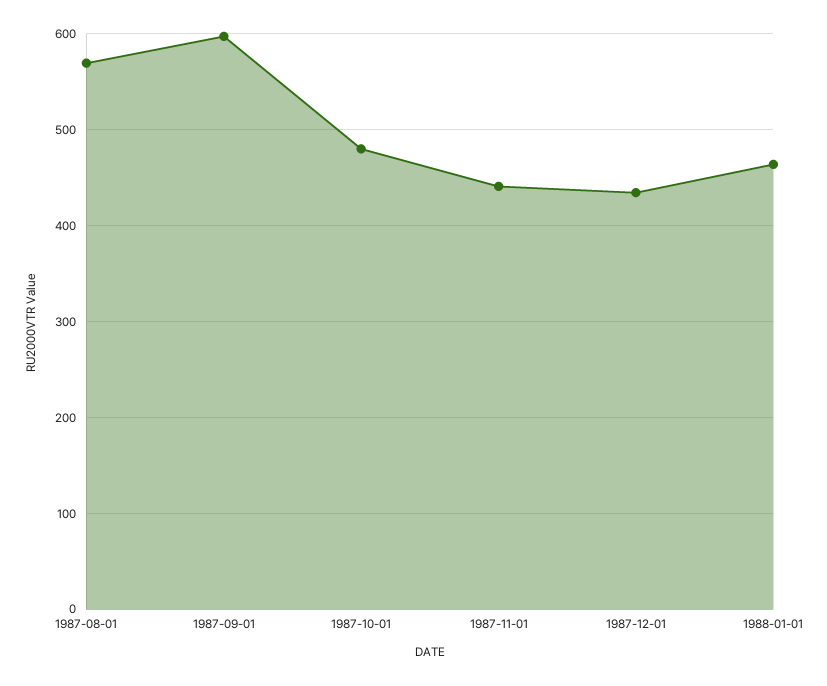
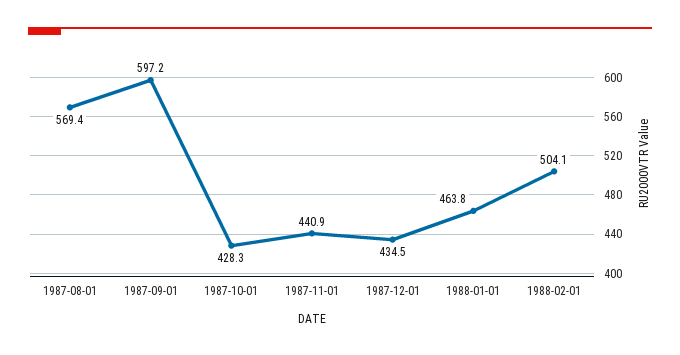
1987-10-01: 480 -> 428.3
1988-02-01: none -> 504.1

